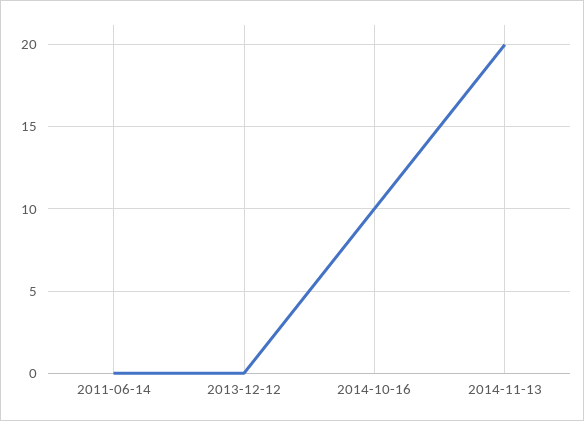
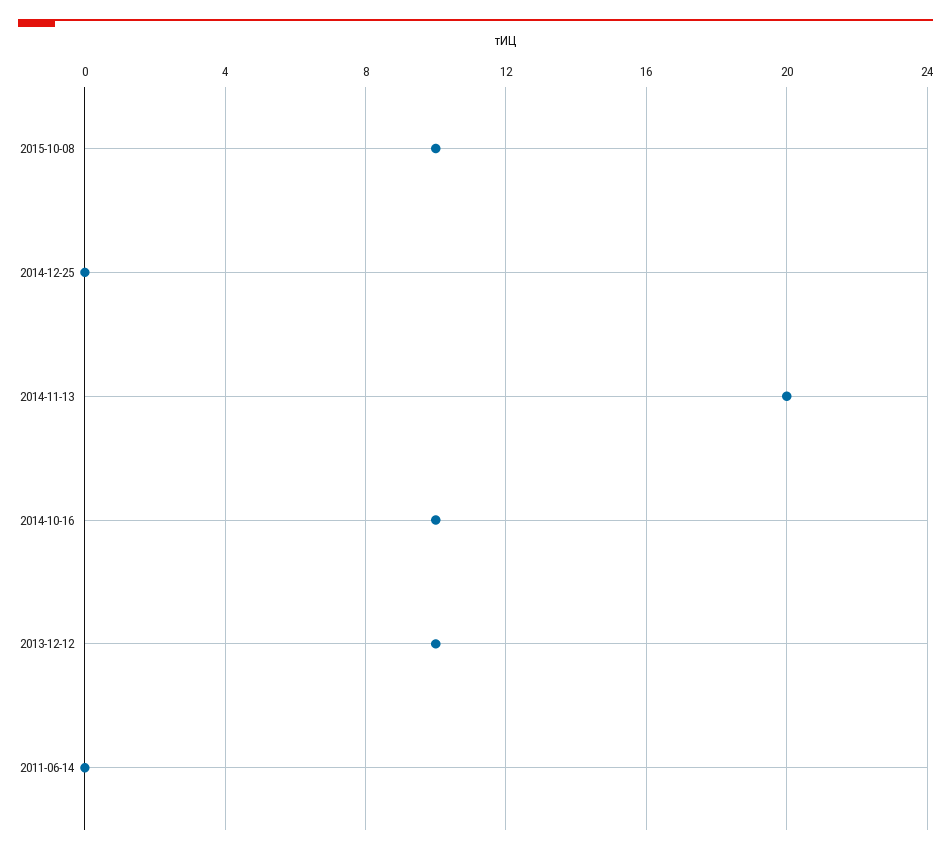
2013-12-12: 0 -> 10
2015-10-08: none -> 10
2014-12-25: none -> 0

